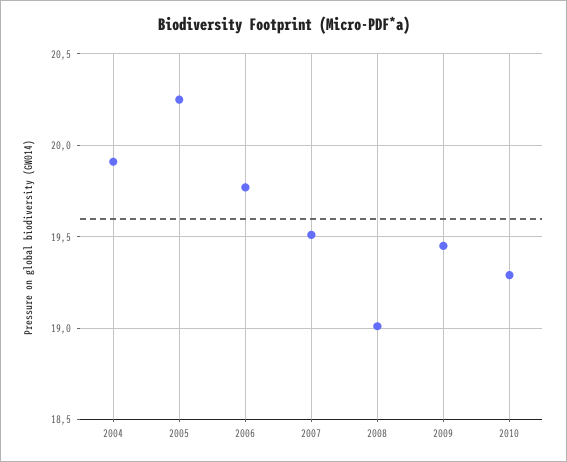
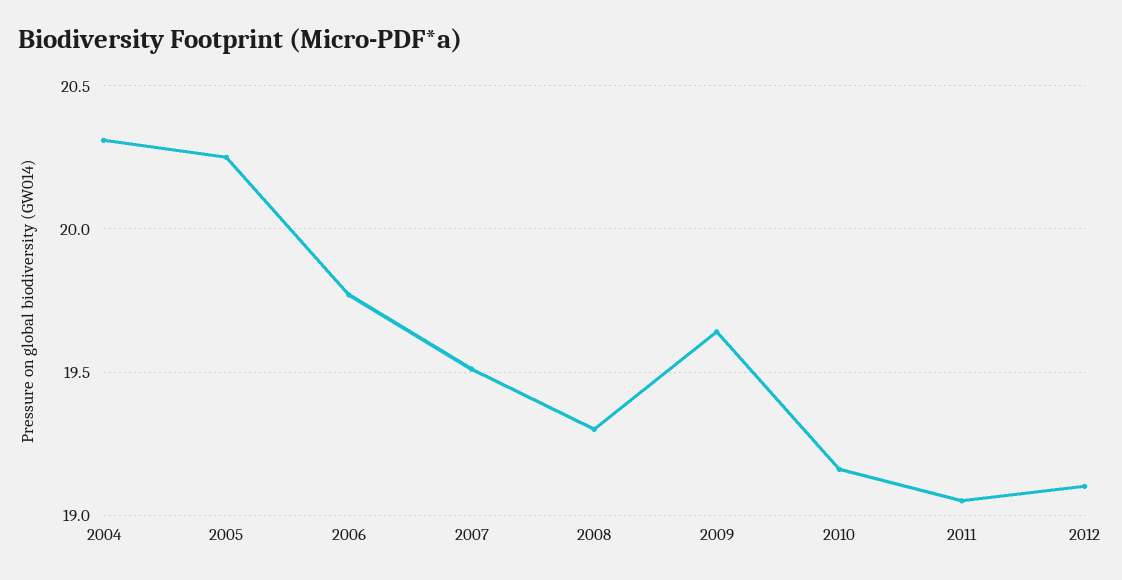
2004: 19.9 -> 20.3
2008: 19 -> 19.3
2009: 19.45 -> 19.65
2010: 19.3 -> 19.15
2011: none -> 19.05
2012: none -> 19.1

